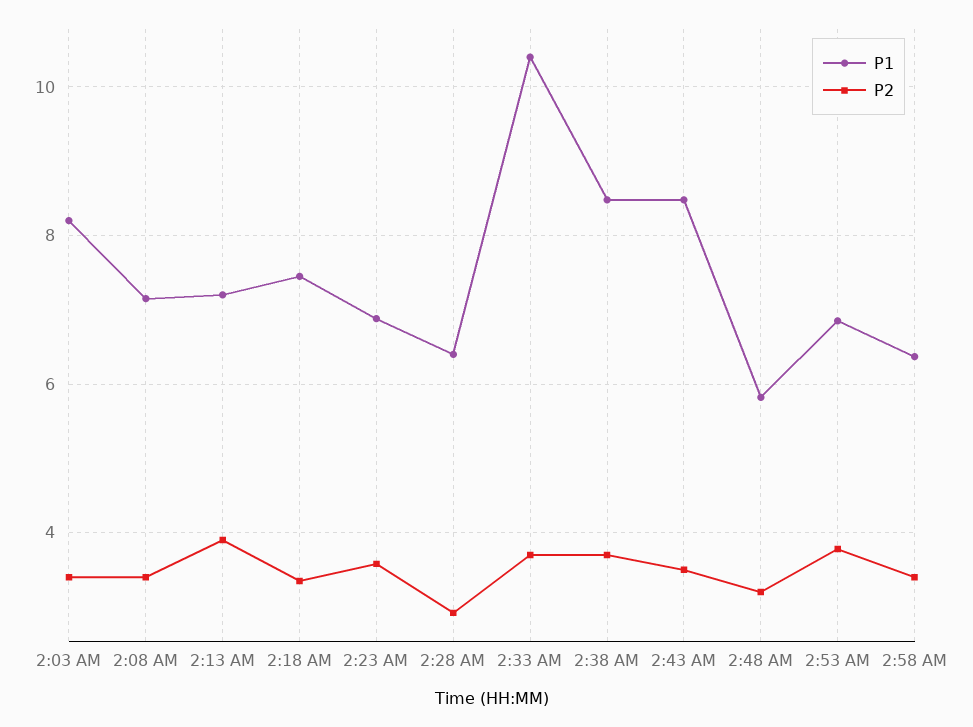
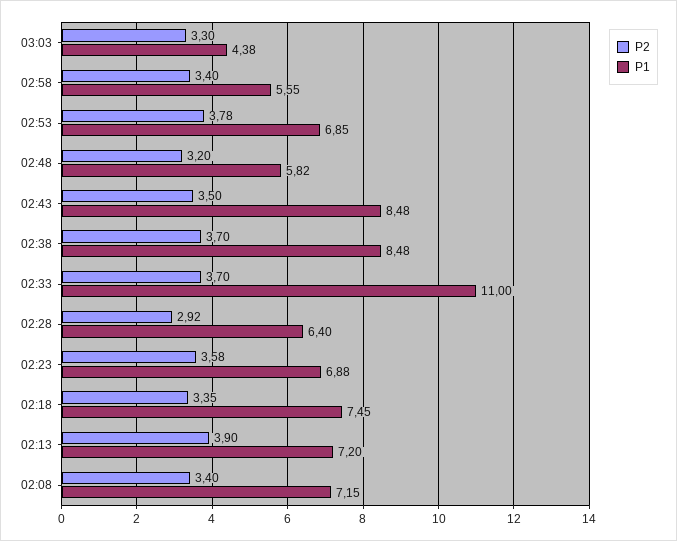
P1, 2:03 AM: 8.2 -> none
P2, 2:03 AM: 3.4 -> none
P1, 2:33 AM: 10.4 -> 11
P1, 2:58 AM: 6.4 -> 5.55
P2, 03:03: none -> 3.3
P1, 03:03: none -> 4.38

